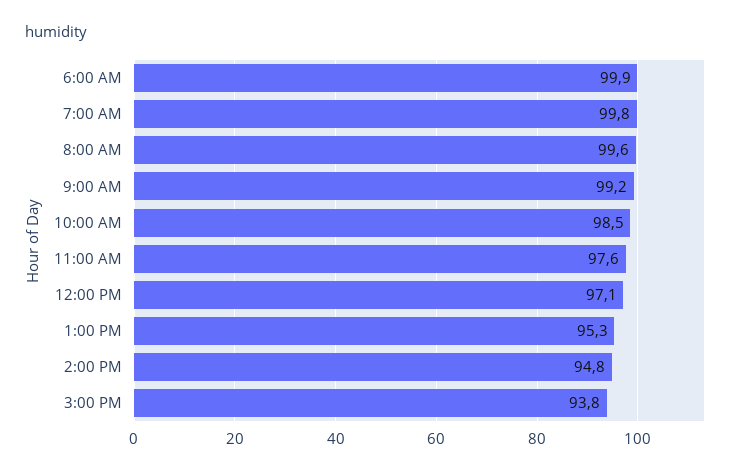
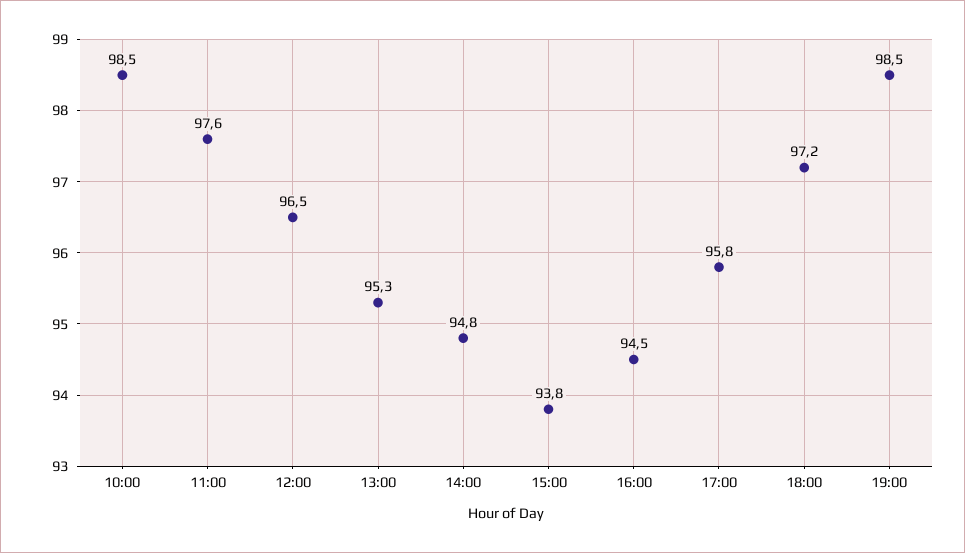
6:00 AM: 99.9 -> none
7:00 AM: 99.8 -> none
8:00 AM: 99.6 -> none
9:00 AM: 99.2 -> none
12:00 PM: 97.1 -> 96.5
16:00: none -> 94.5
17:00: none -> 95.8
18:00: none -> 97.2
19:00: none -> 98.5

